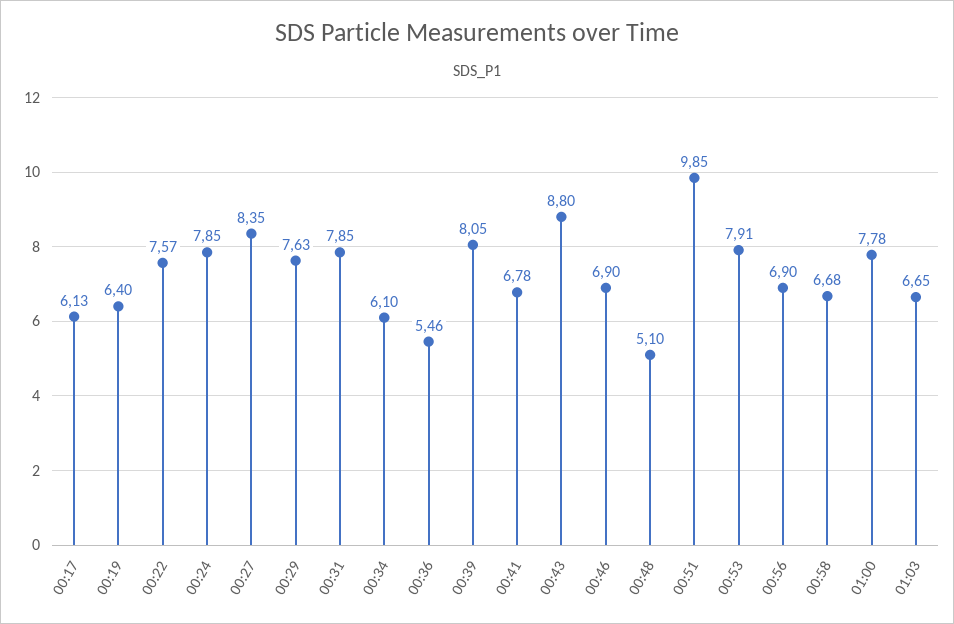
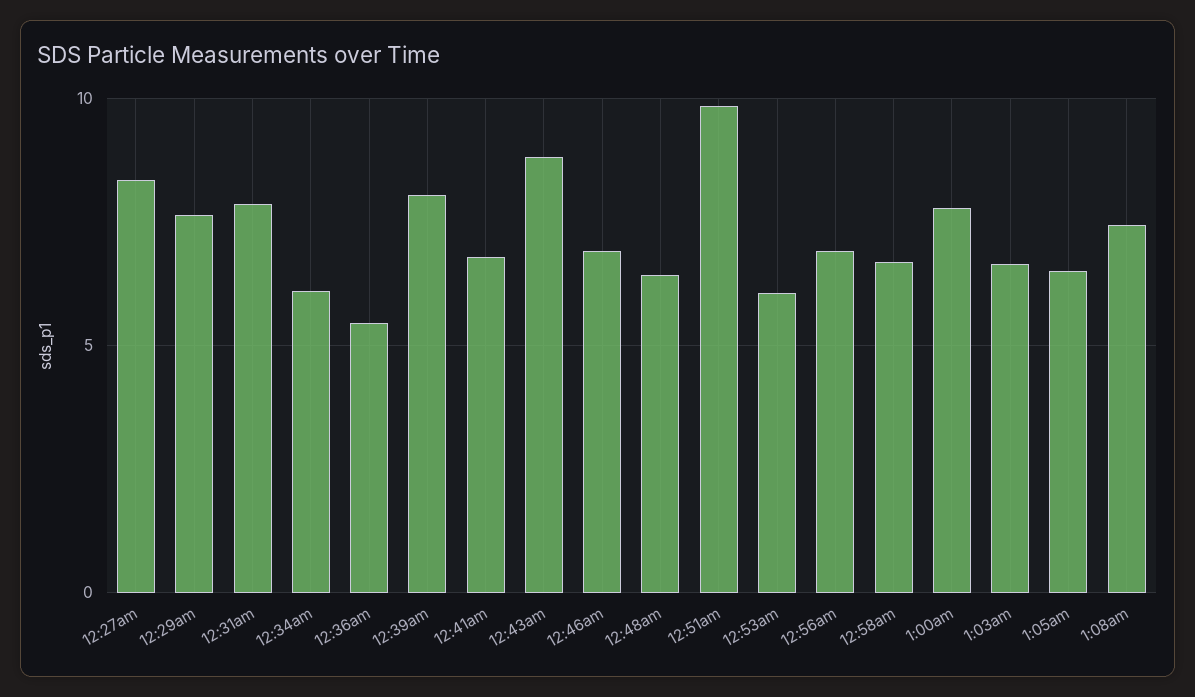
00:17: 6.13 -> none
00:19: 6.4 -> none
00:22: 7.57 -> none
00:24: 7.85 -> none
00:48: 5.1 -> 6.5
00:53: 7.91 -> 6
1:05am: none -> 6.5
1:08am: none -> 7.5

